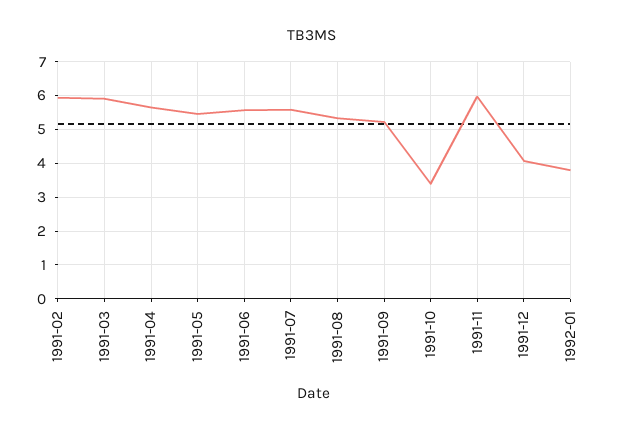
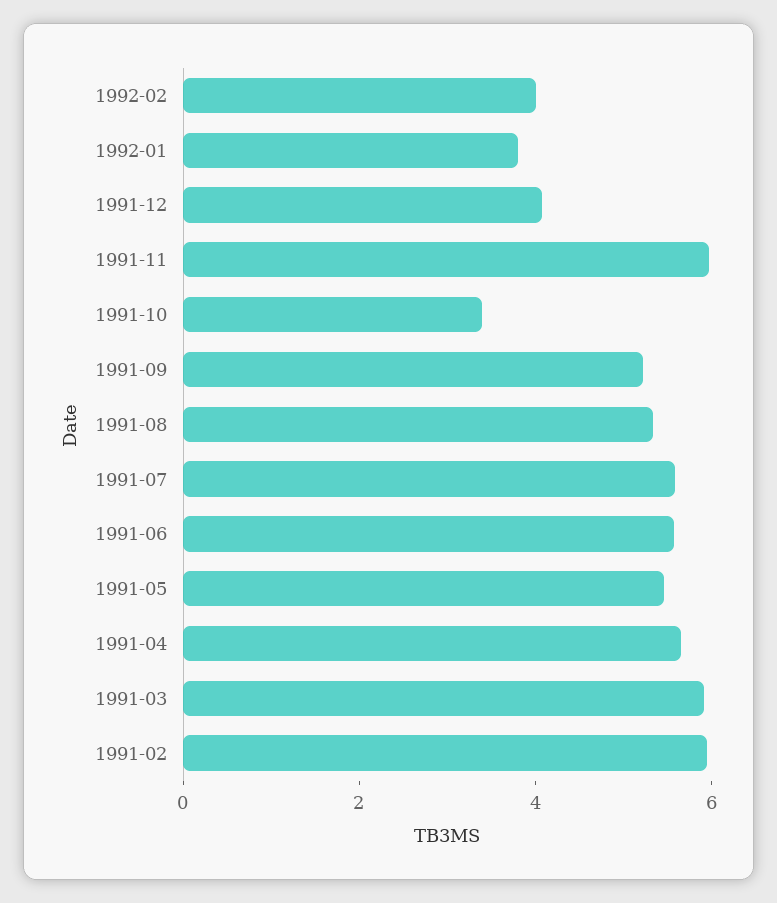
1992-02: none -> 4

